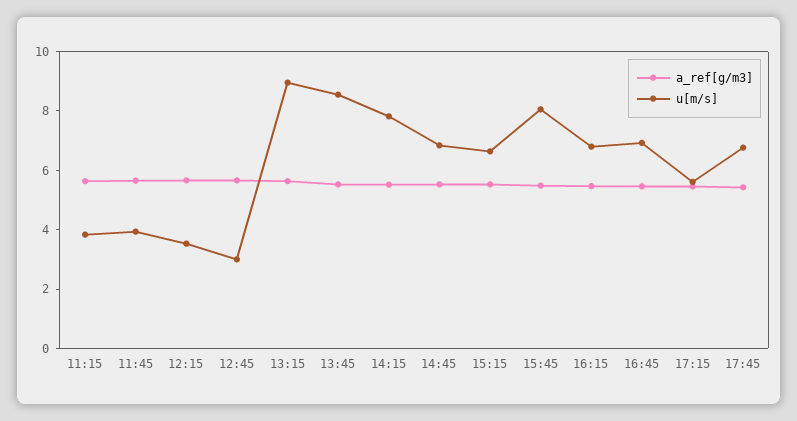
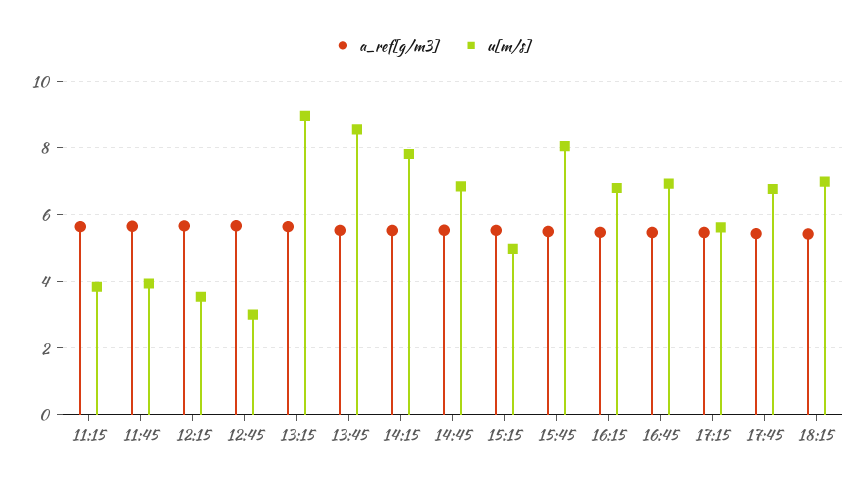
u[m/s], 15:15: 6.5 -> 5
a_ref[g/m3], 18:15: none -> 5.4
u[m/s], 18:15: none -> 7

